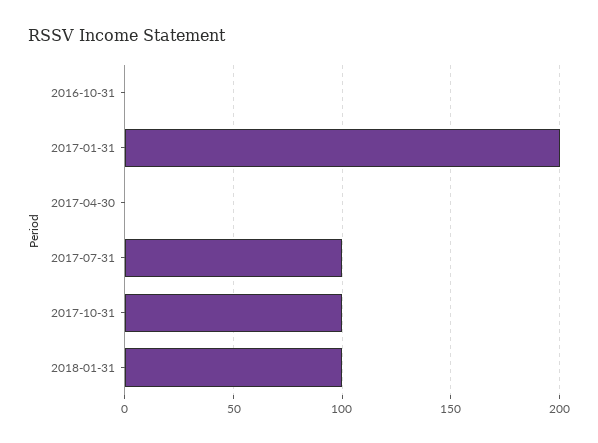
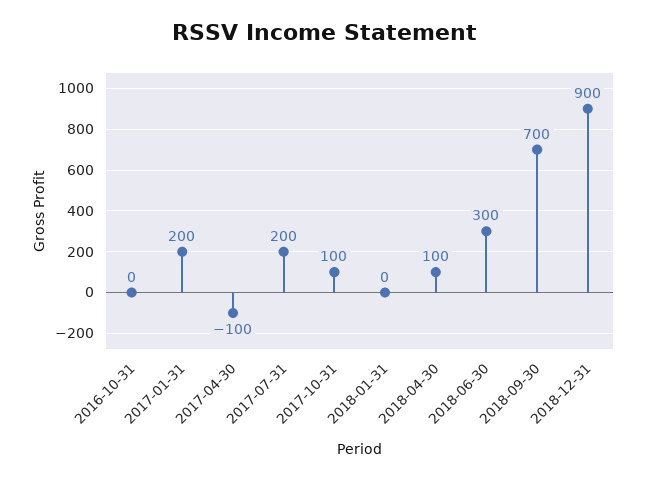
2017-04-30: 0 -> -100
2017-07-31: 100 -> 200
2018-01-31: 100 -> 0
2018-04-30: none -> 100
2018-06-30: none -> 300
2018-09-30: none -> 700
2018-12-31: none -> 900

